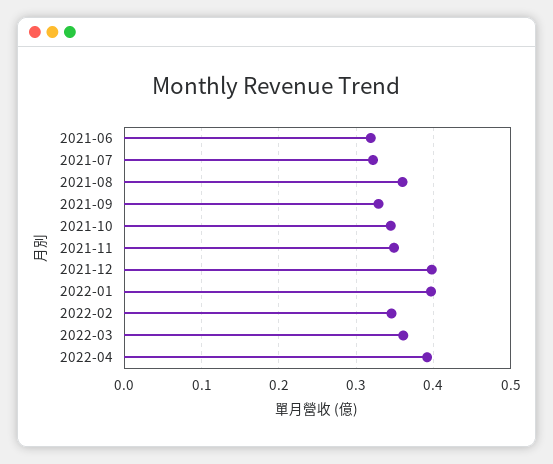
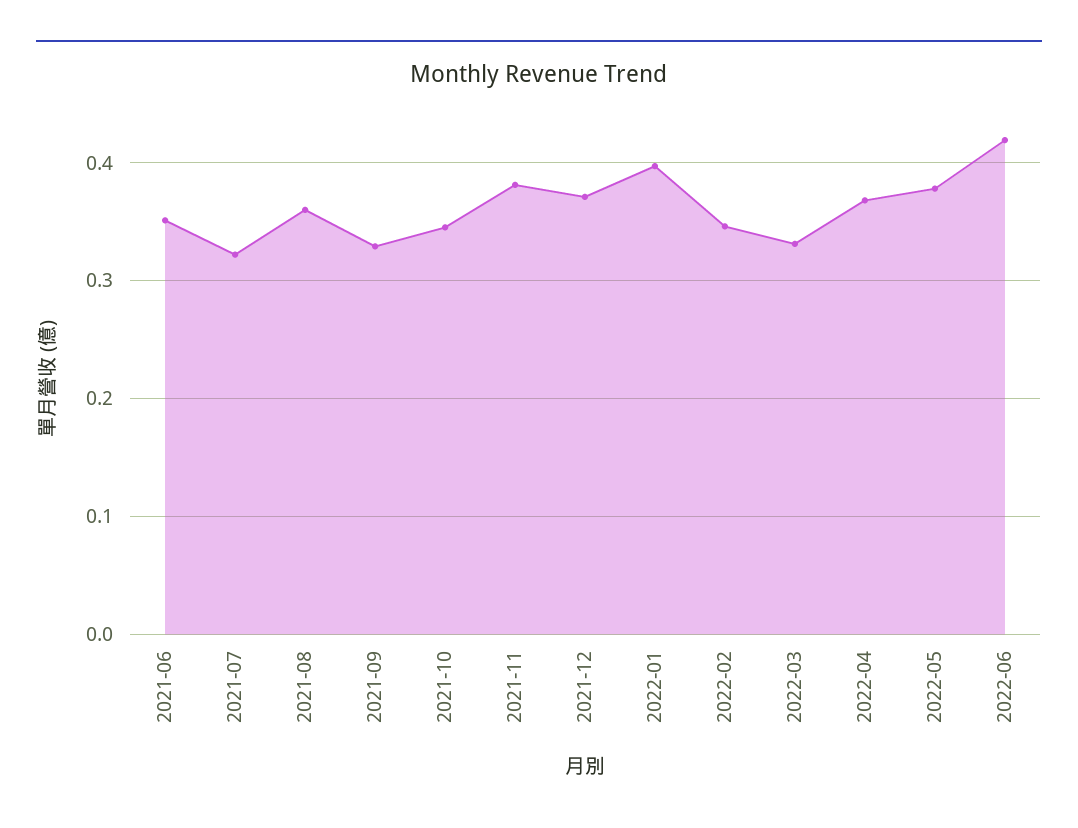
2021-06: 0.32 -> 0.35
2021-11: 0.35 -> 0.38
2021-12: 0.4 -> 0.37
2022-03: 0.36 -> 0.33
2022-04: 0.39 -> 0.37
2022-05: none -> 0.38
2022-06: none -> 0.42

